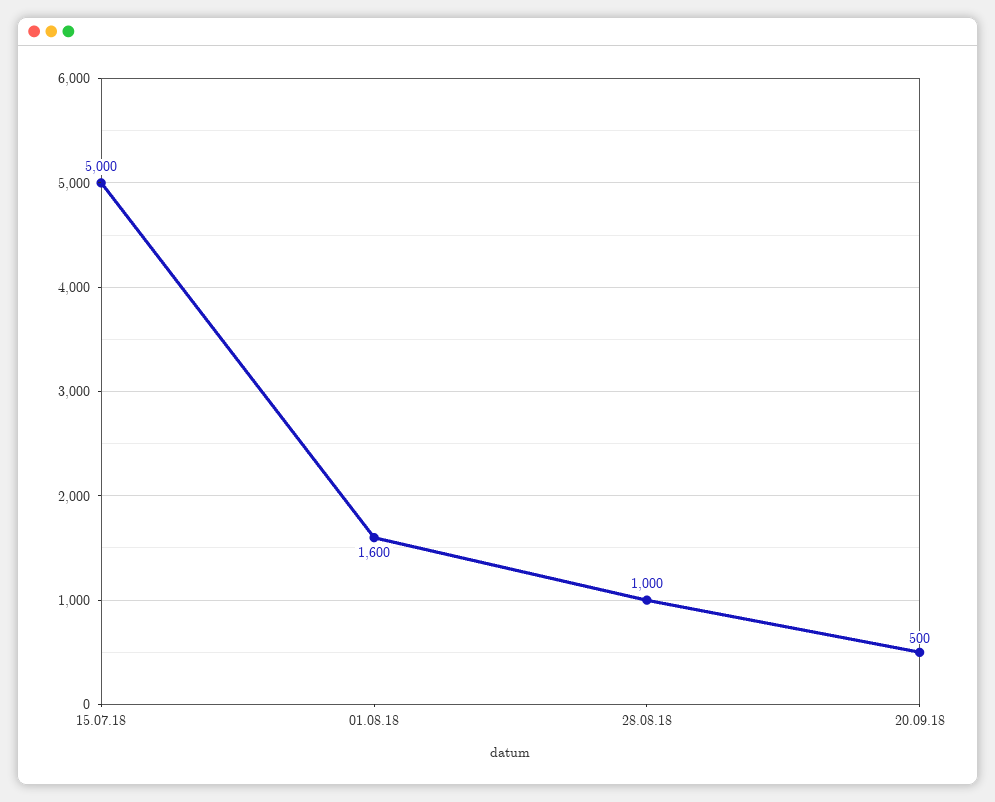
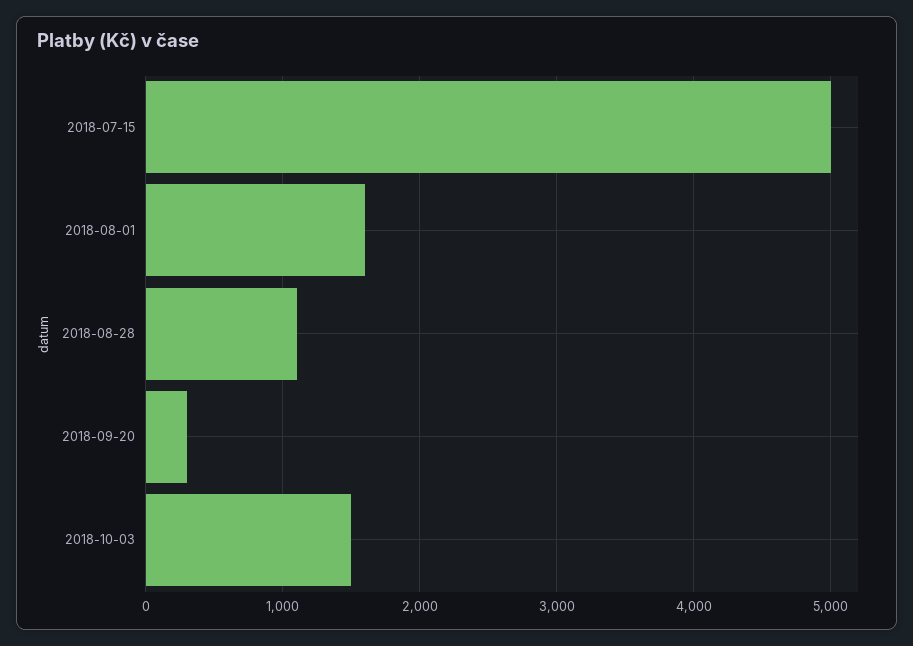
28.08.18: 1000 -> 1100
20.09.18: 500 -> 300
2018-10-03: none -> 1500

